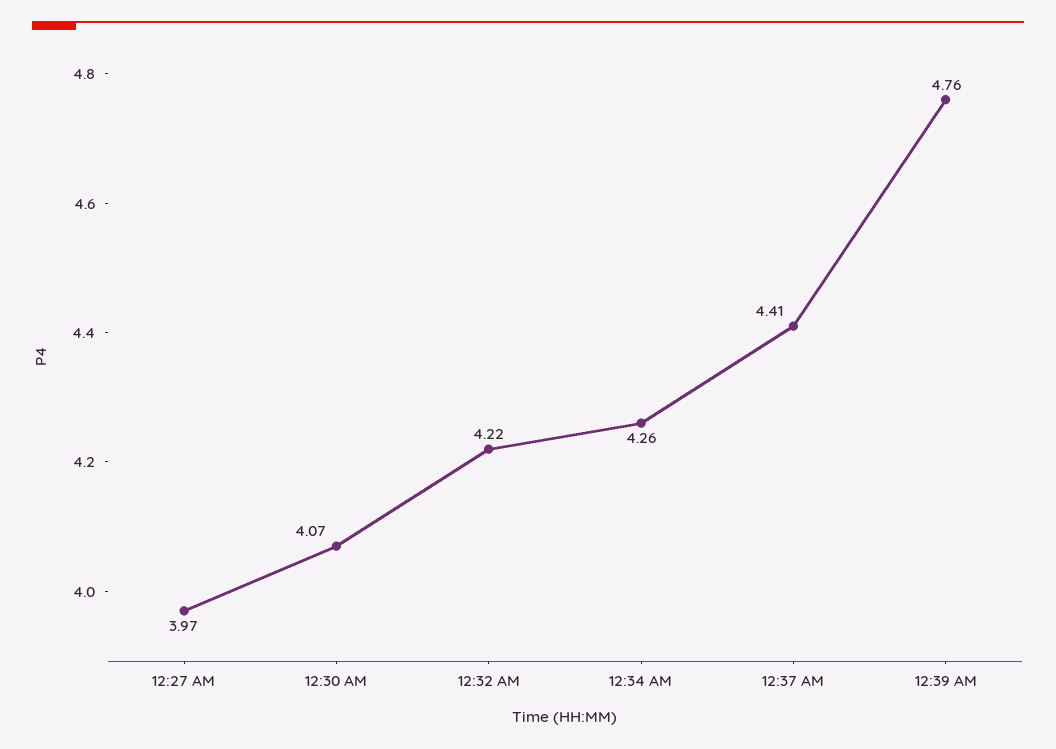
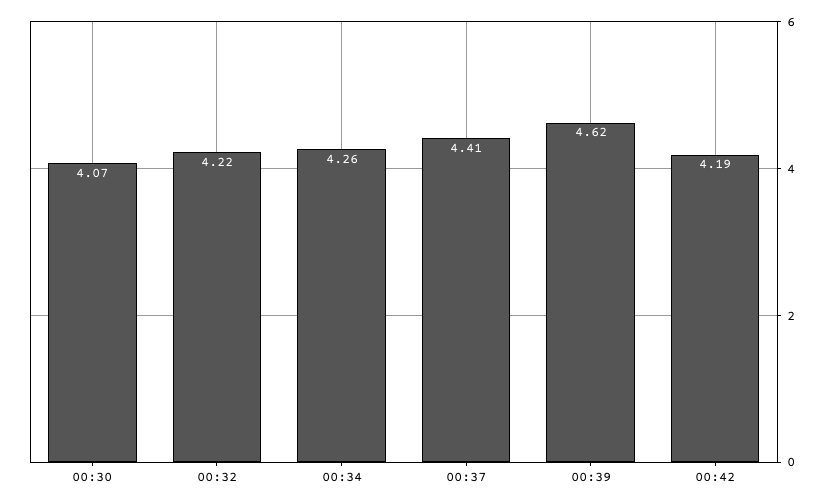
12:27 AM: 3.97 -> none
12:39 AM: 4.76 -> 4.62
00:42: none -> 4.19

